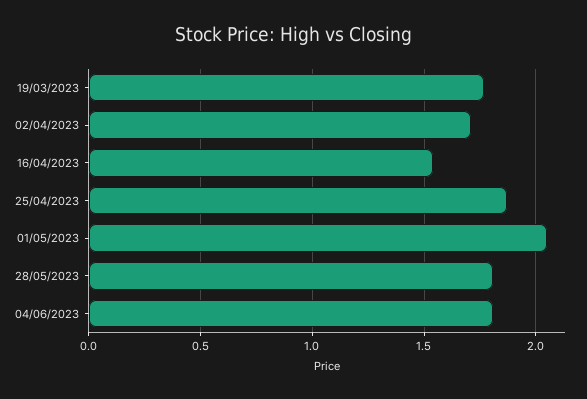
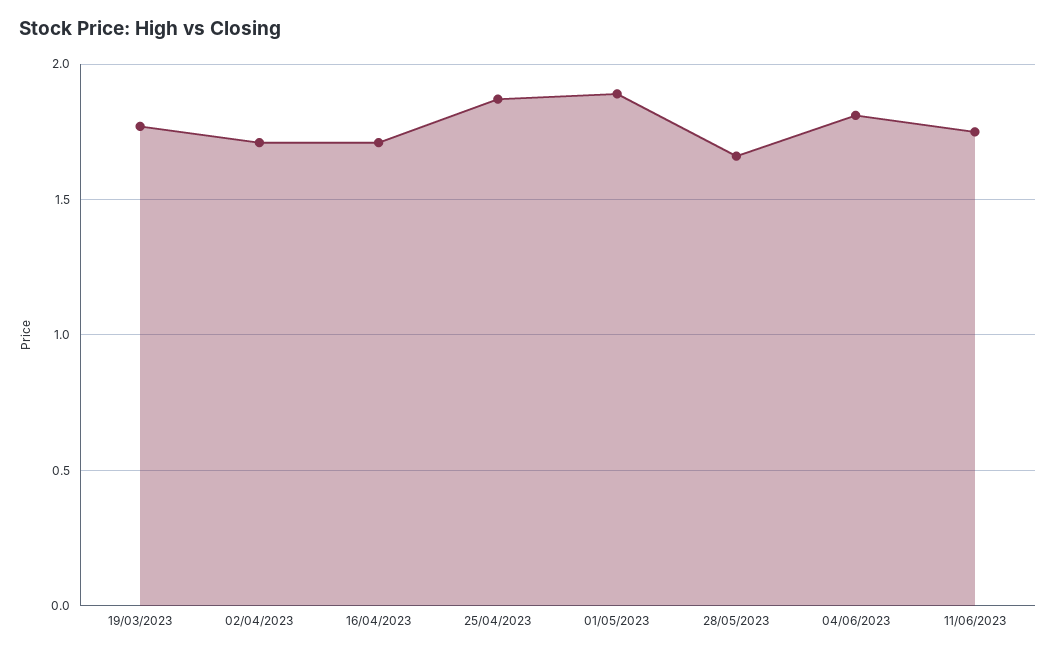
16/04/2023: 1.55 -> 1.7
01/05/2023: 2.05 -> 1.9
28/05/2023: 1.8 -> 1.65
11/06/2023: none -> 1.75

